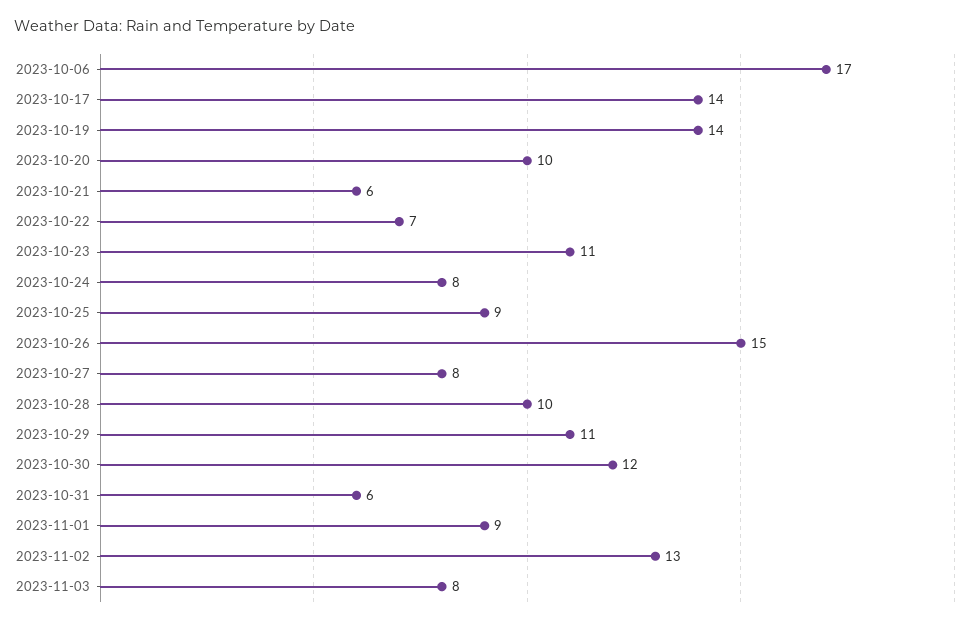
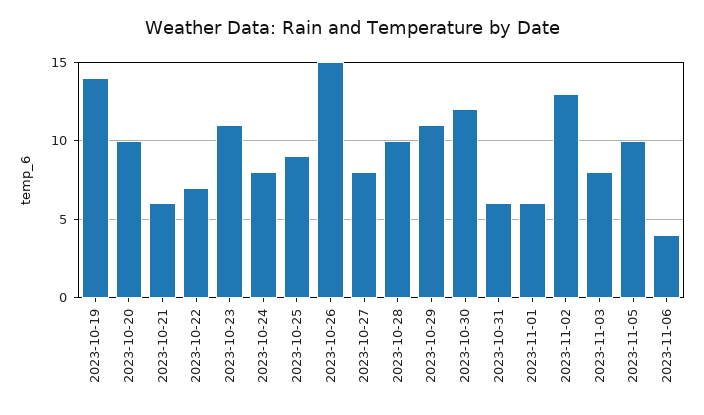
2023-10-06: 17 -> none
2023-10-17: 14 -> none
2023-11-01: 9 -> 6
2023-11-05: none -> 10
2023-11-06: none -> 4

